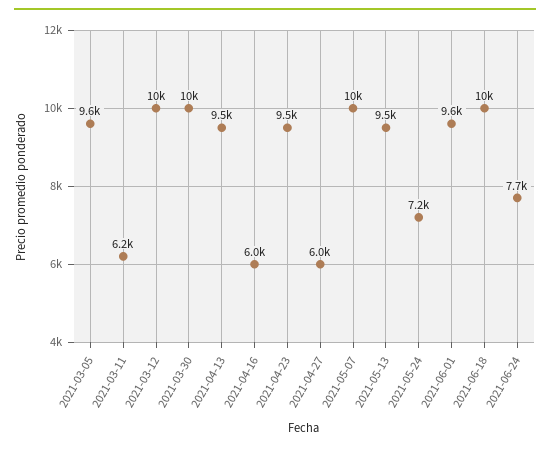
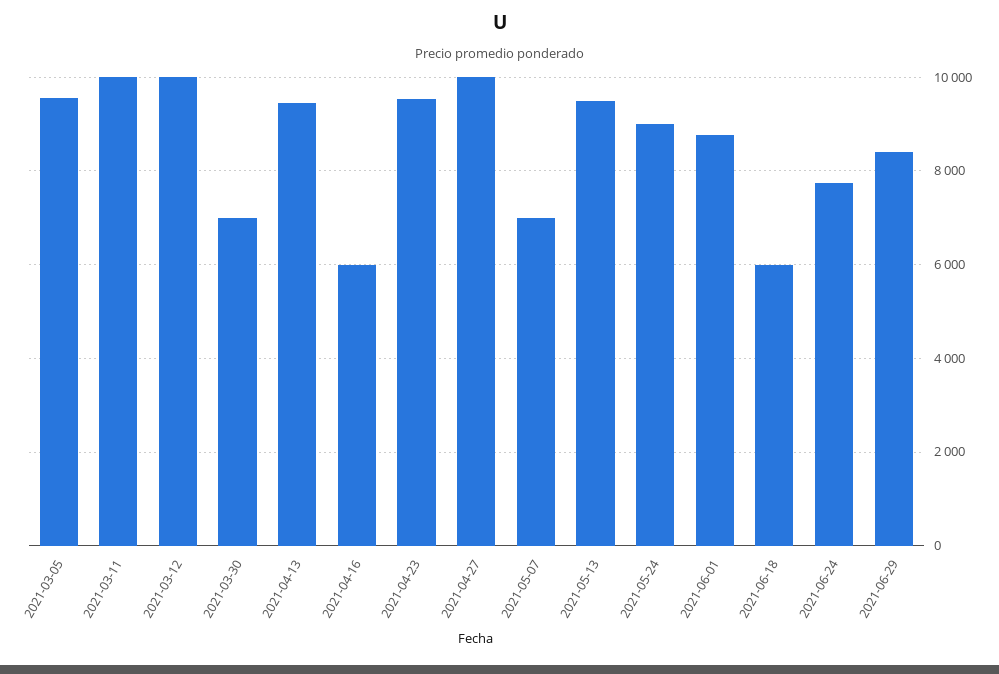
2021-03-11: 6200 -> 10000
2021-03-30: 10000 -> 7000
2021-04-27: 6000 -> 10000
2021-05-07: 10000 -> 7000
2021-05-24: 7200 -> 9000
2021-06-01: 9600 -> 8800
2021-06-18: 10000 -> 6000
2021-06-29: none -> 8400

